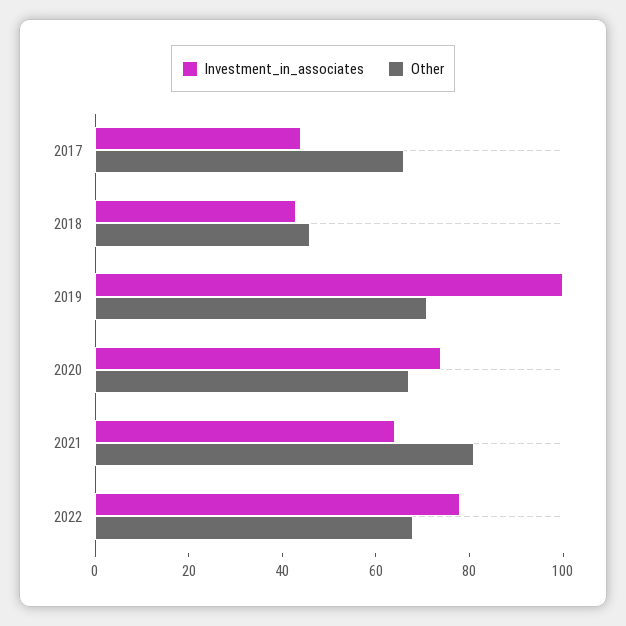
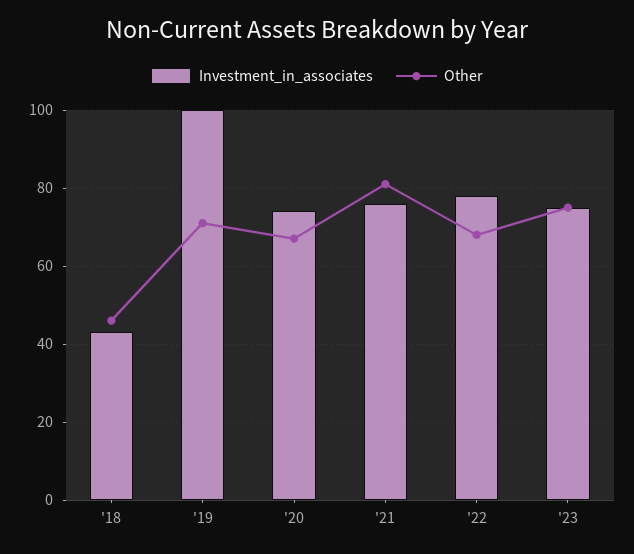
Investment_in_associates, 2017: 45 -> none
Other, 2017: 65 -> none
Investment_in_associates, 2021: 65 -> 75
Investment_in_associates, '23: none -> 75
Other, '23: none -> 75

